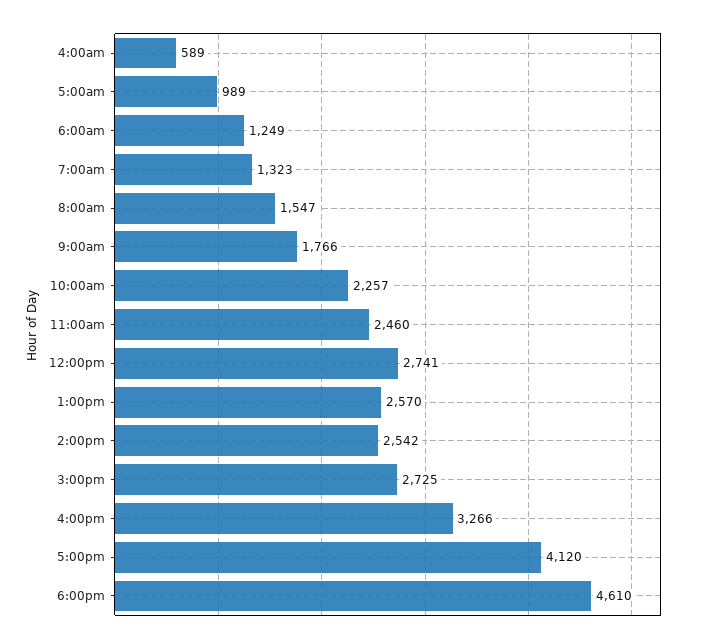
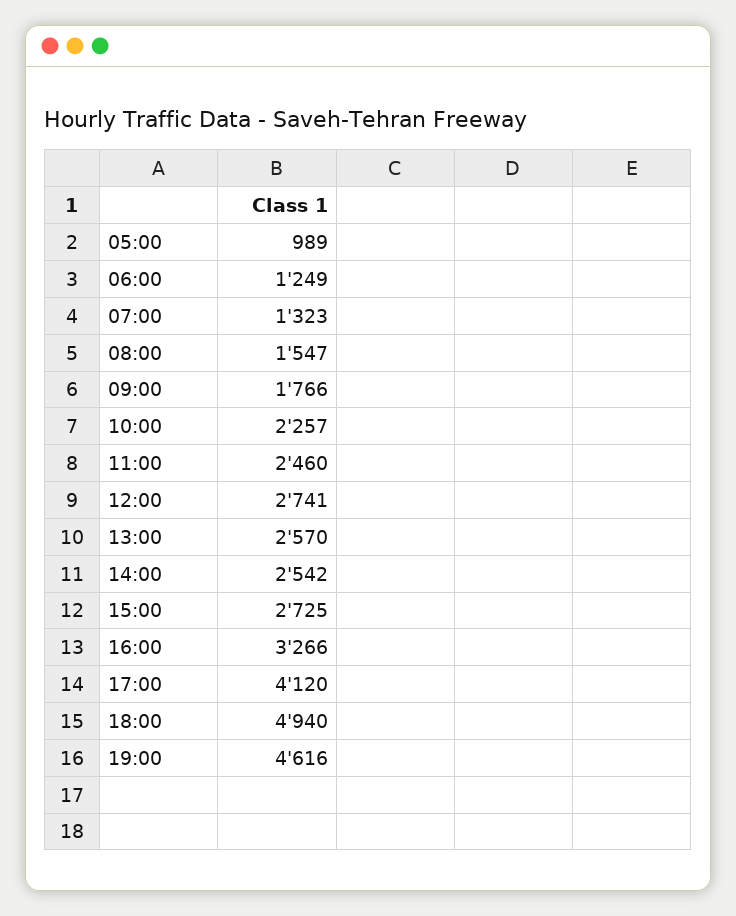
4:00am: 589 -> none
6:00pm: 4610 -> 4940
19:00: none -> 4616

